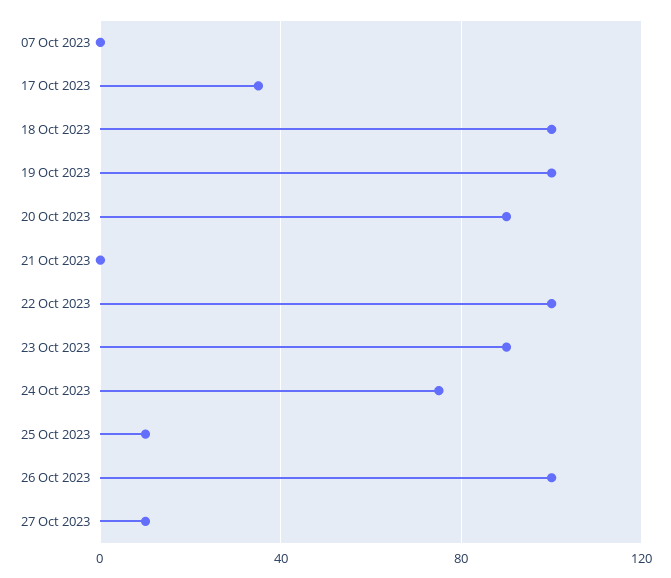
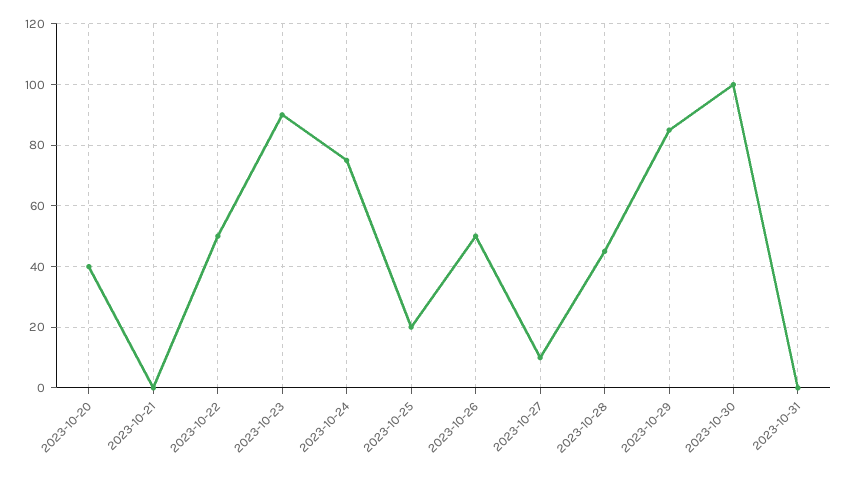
07 Oct 2023: 0 -> none
17 Oct 2023: 35 -> none
18 Oct 2023: 100 -> none
19 Oct 2023: 100 -> none
20 Oct 2023: 90 -> 40
22 Oct 2023: 100 -> 50
25 Oct 2023: 10 -> 20
26 Oct 2023: 100 -> 50
2023-10-28: none -> 45
2023-10-29: none -> 85
2023-10-30: none -> 100
2023-10-31: none -> 0

